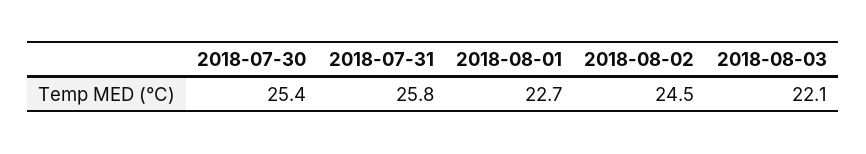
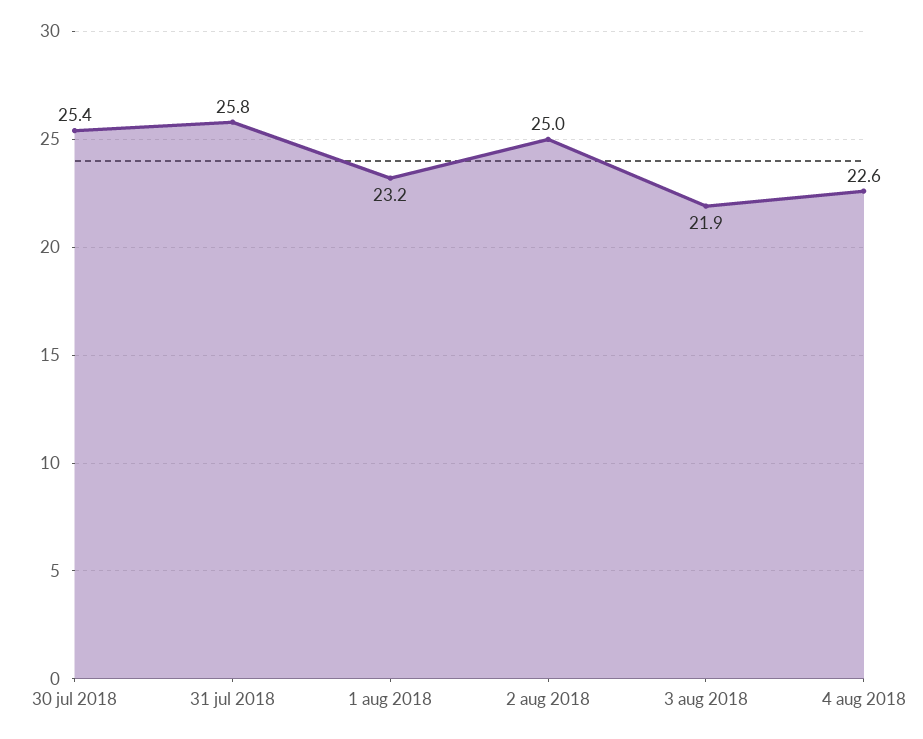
2018-08-01: 22.7 -> 23.2
2018-08-02: 24.5 -> 25
2018-08-03: 22.1 -> 21.9
4 aug 2018: none -> 22.6

